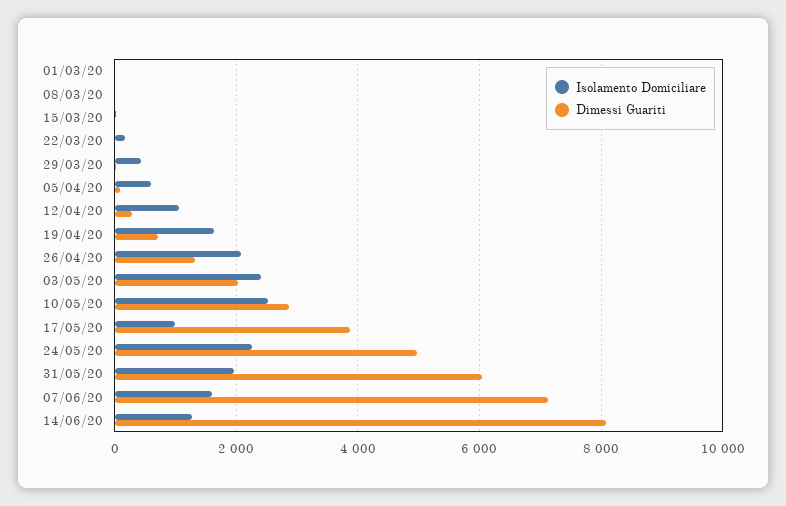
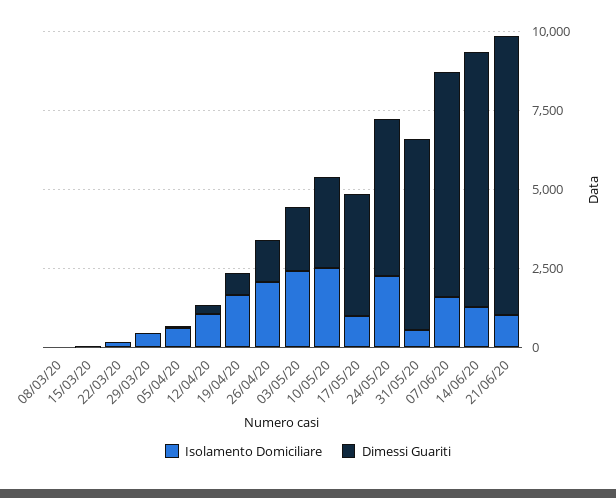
Isolamento Domiciliare, 01/03/20: 0 -> none
Dimessi Guariti, 01/03/20: 0 -> none
Isolamento Domiciliare, 31/05/20: 2000 -> 500
Isolamento Domiciliare, 21/06/20: none -> 1000
Dimessi Guariti, 21/06/20: none -> 9000

